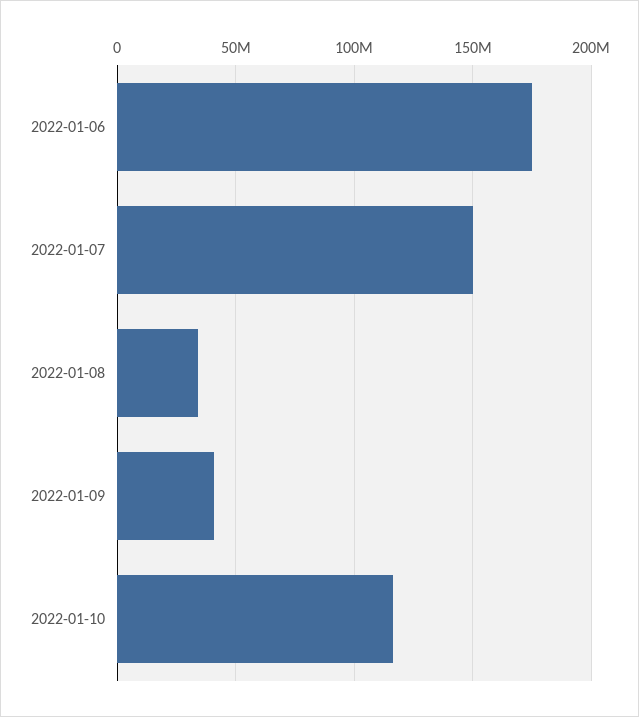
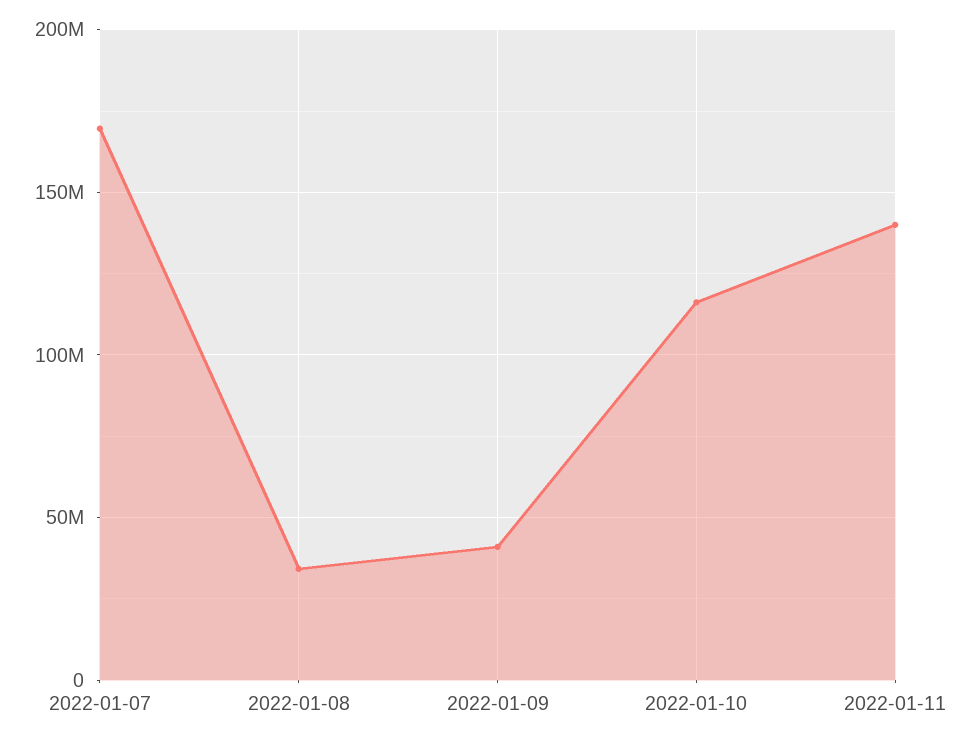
2022-01-06: 175000000 -> none
2022-01-07: 150000000 -> 170000000
2022-01-11: none -> 140000000

